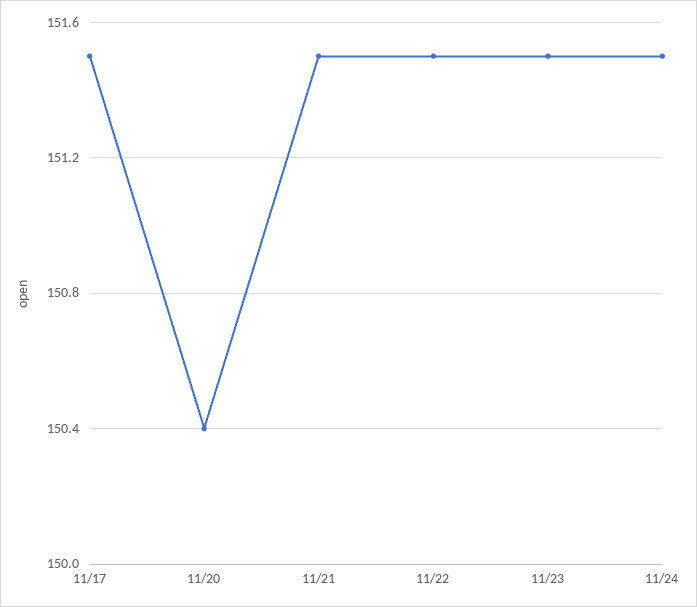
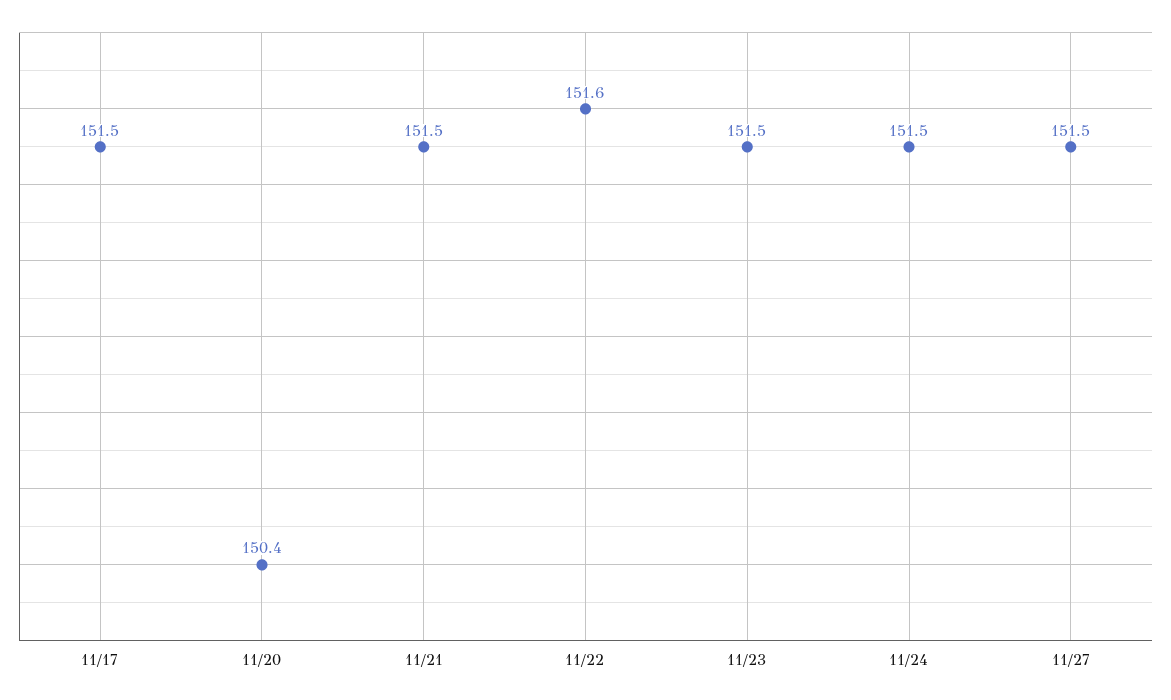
11/22: 151.5 -> 151.6
11/27: none -> 151.5

